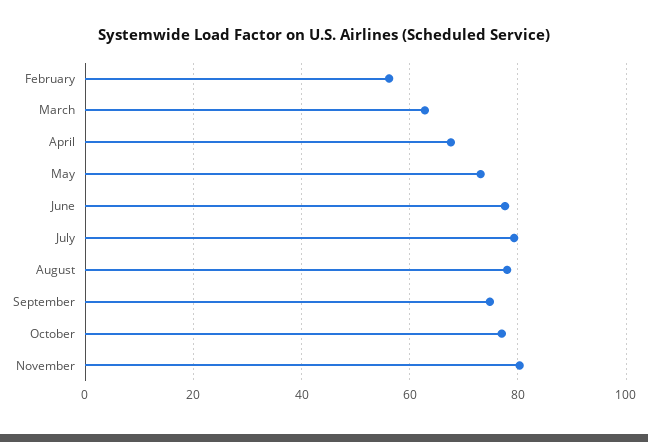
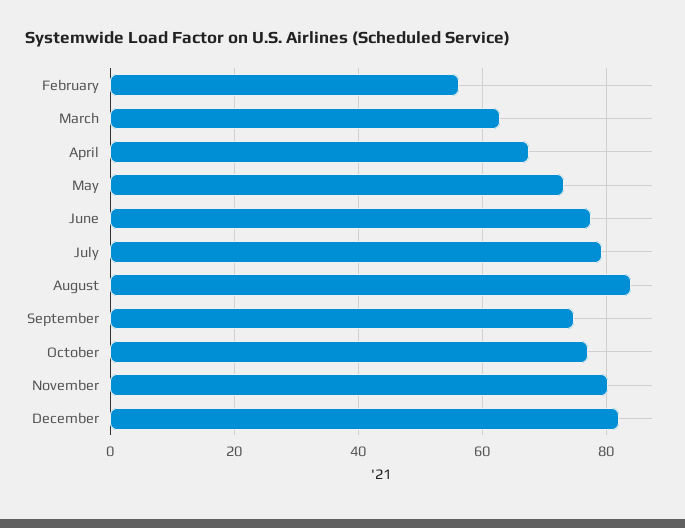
August: 78 -> 84
December: none -> 82

